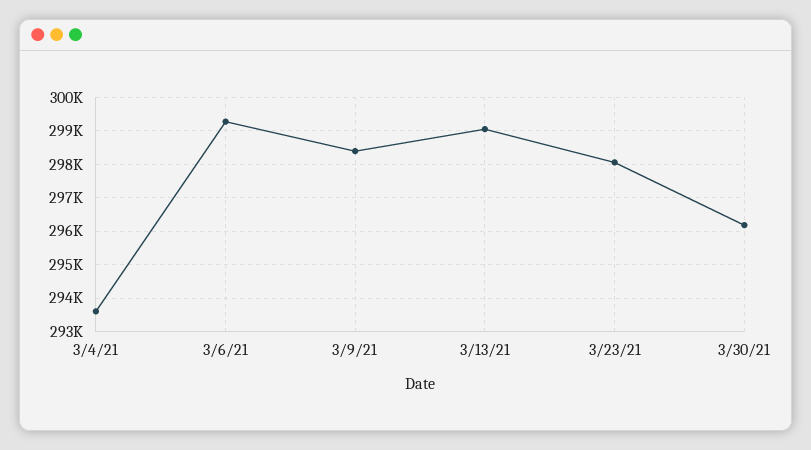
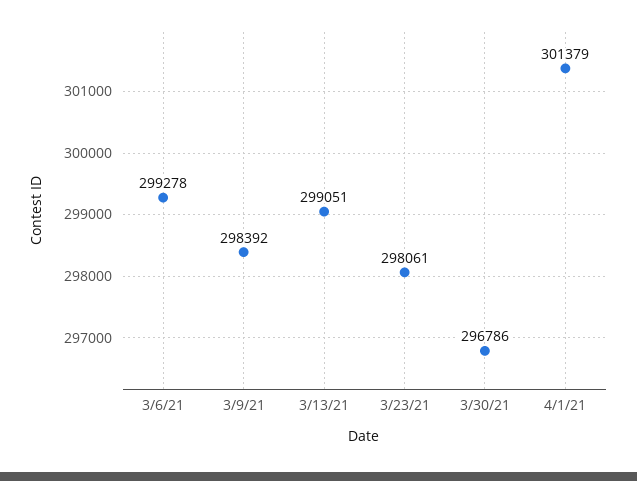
3/4/21: 293600 -> none
3/30/21: 296200 -> 296786
4/1/21: none -> 301379

